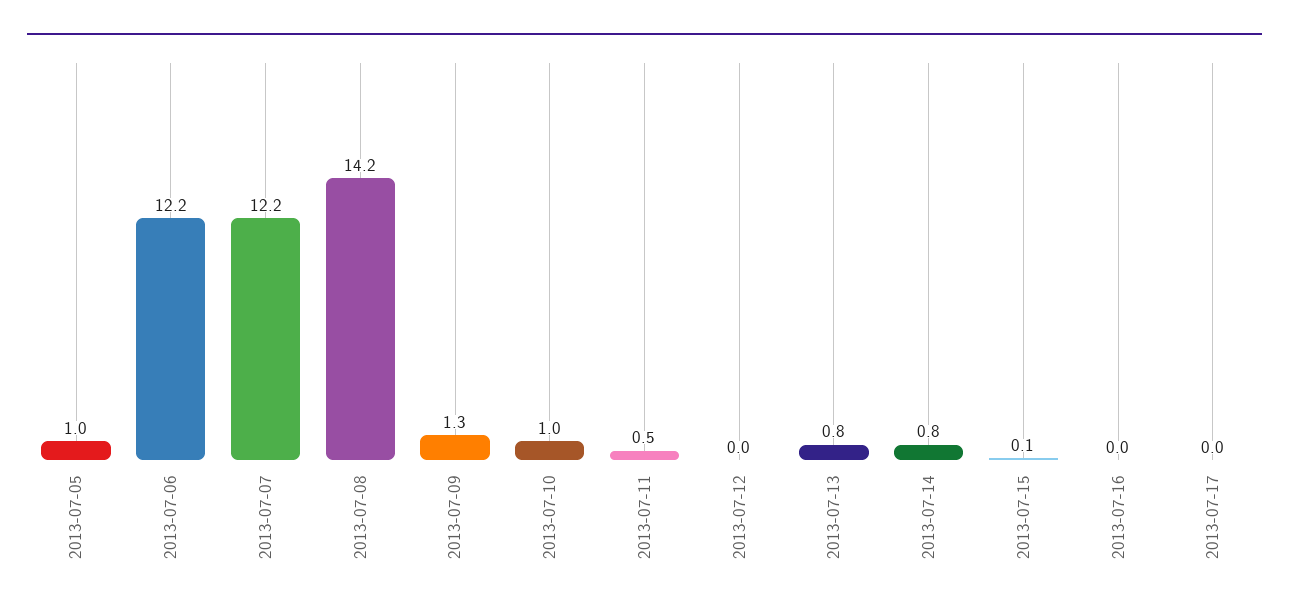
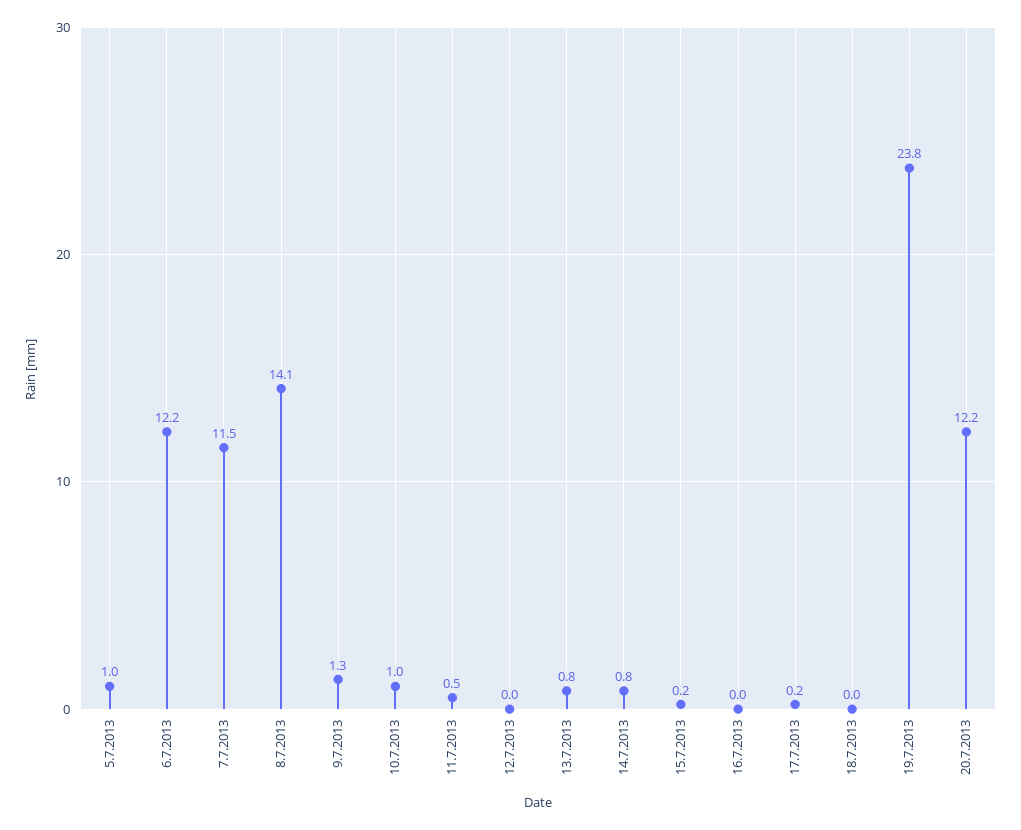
2013-07-07: 12.2 -> 11.5
2013-07-08: 14.2 -> 14.1
2013-07-15: 0.1 -> 0.2
2013-07-17: 0 -> 0.2
18.7.2013: none -> 0
19.7.2013: none -> 23.8
20.7.2013: none -> 12.2

